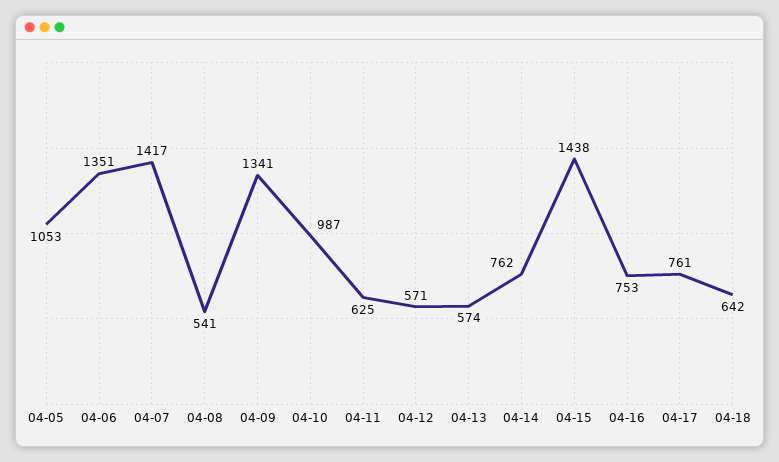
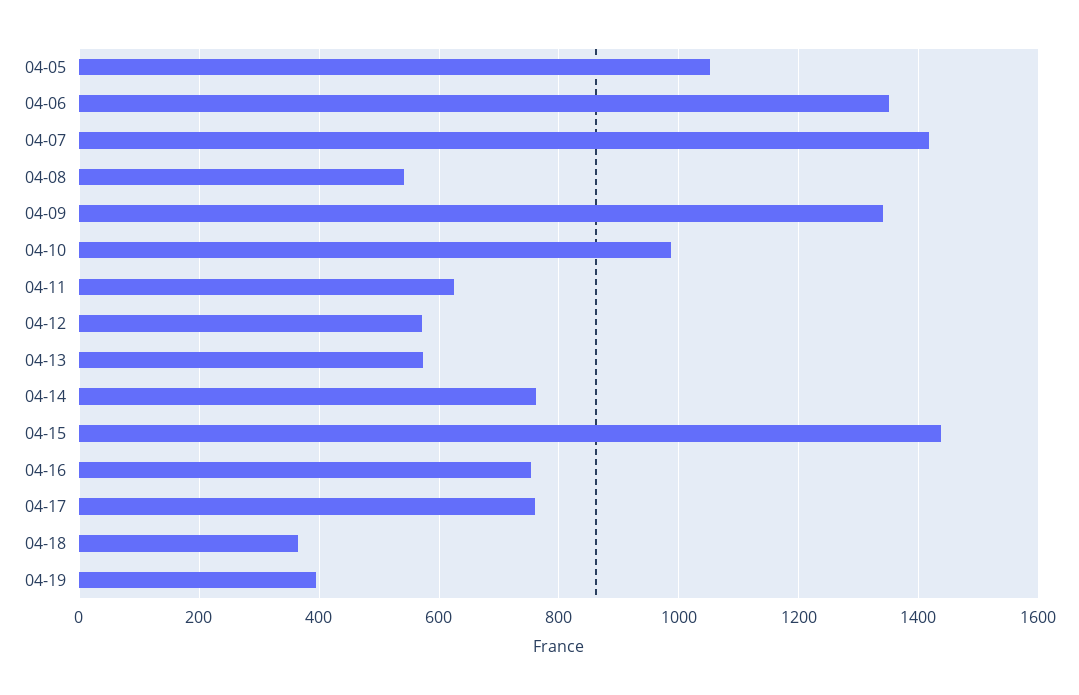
04-18: 642 -> 360
04-19: none -> 400

